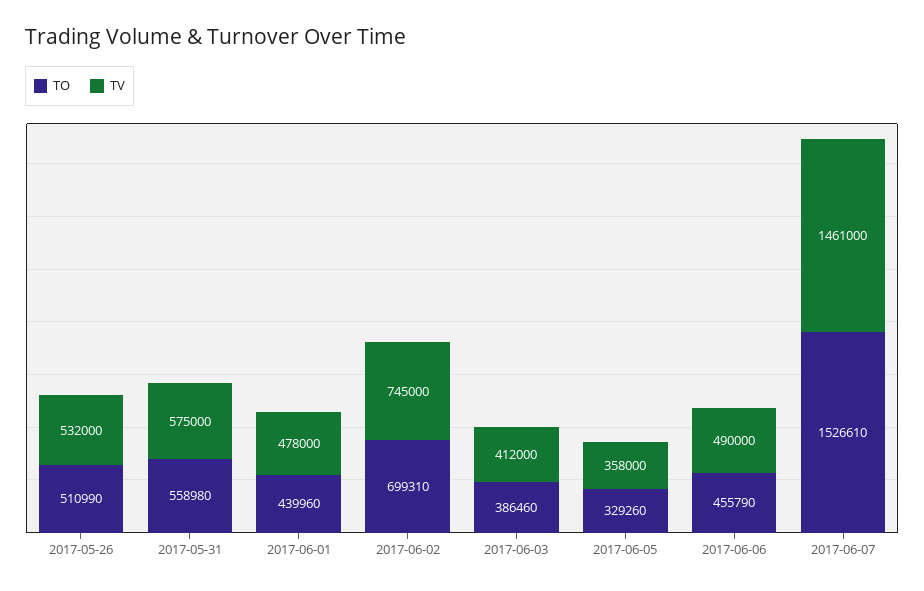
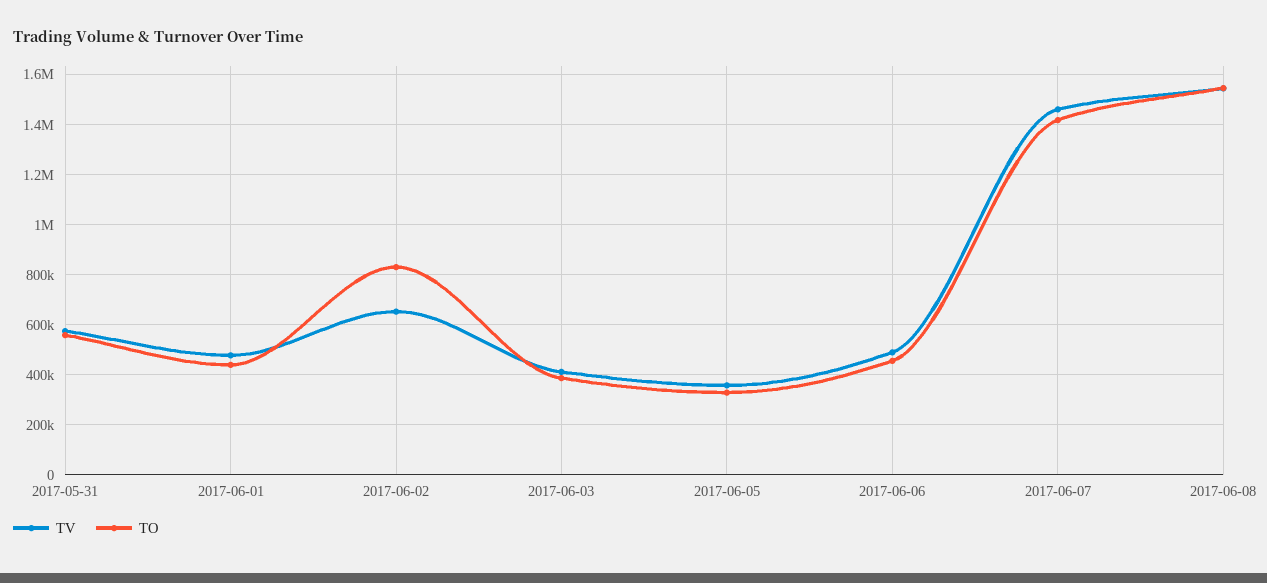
TO, 2017-05-26: 510990 -> none
TV, 2017-05-26: 532000 -> none
TO, 2017-06-02: 699310 -> 825000
TV, 2017-06-02: 745000 -> 650000
TO, 2017-06-07: 1526610 -> 1425000
TV, 2017-06-08: none -> 1550000
TO, 2017-06-08: none -> 1550000

